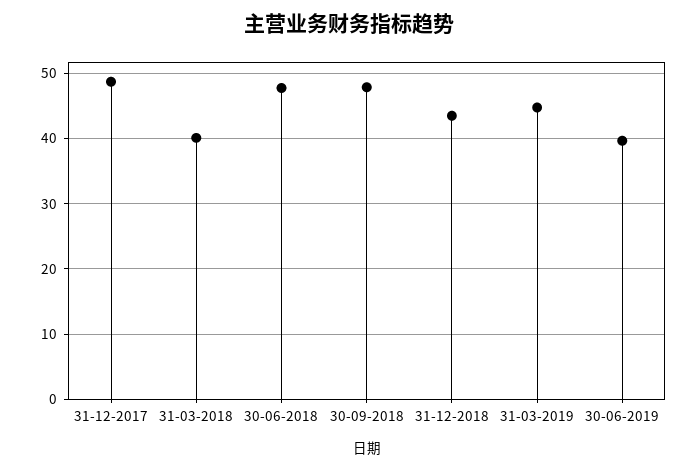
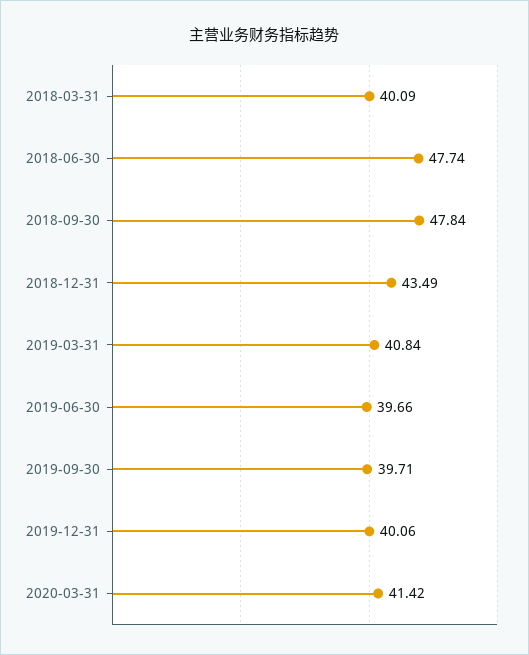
31-12-2017: 49 -> none
31-03-2019: 45 -> 40.84
2019-09-30: none -> 39.71
2019-12-31: none -> 40.06
2020-03-31: none -> 41.42

